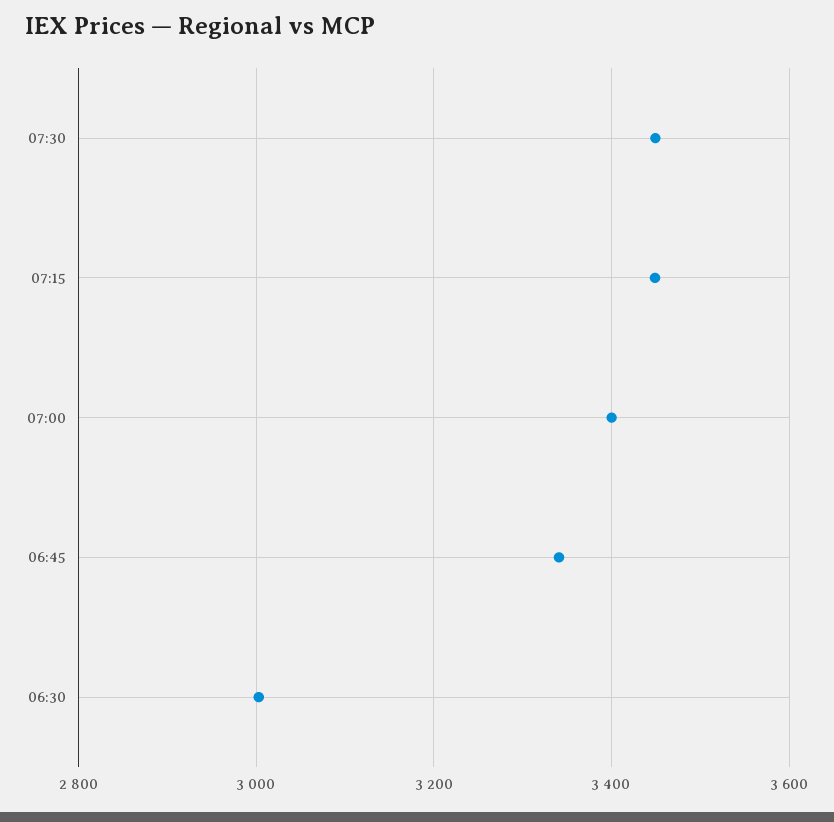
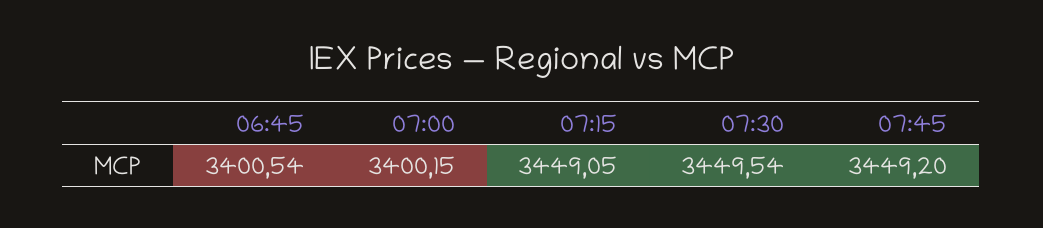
06:45: 3340 -> 3400.54
06:30: 3000 -> none
07:45: none -> 3449.2

